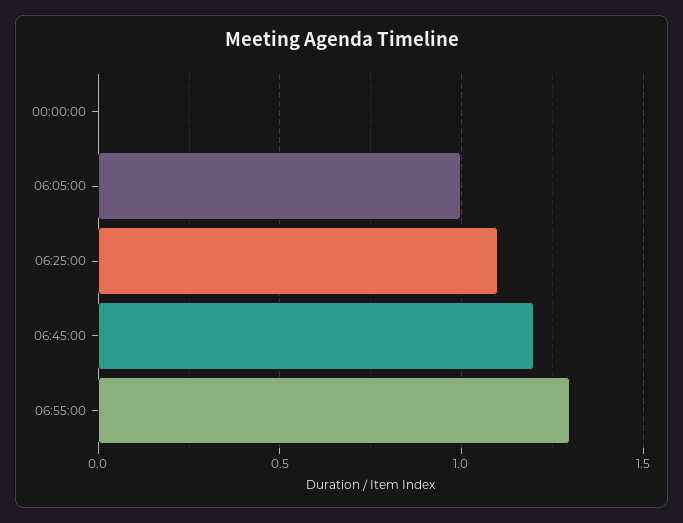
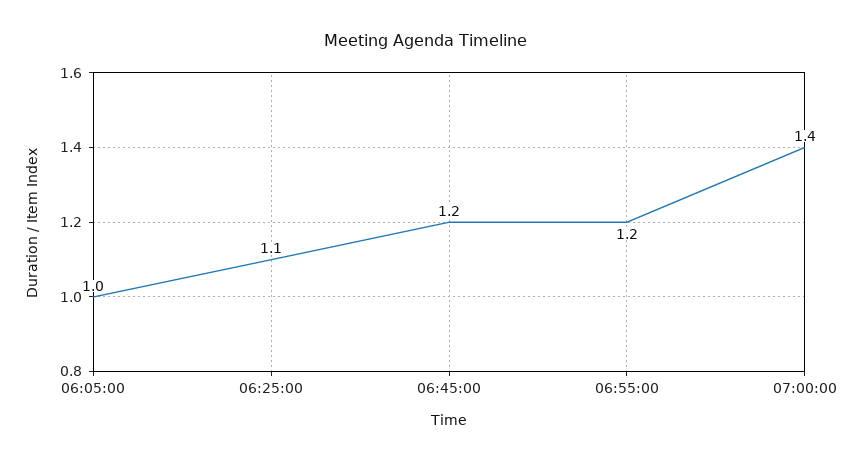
00:00:00: 0 -> none
06:55:00: 1.3 -> 1.2
07:00:00: none -> 1.4

